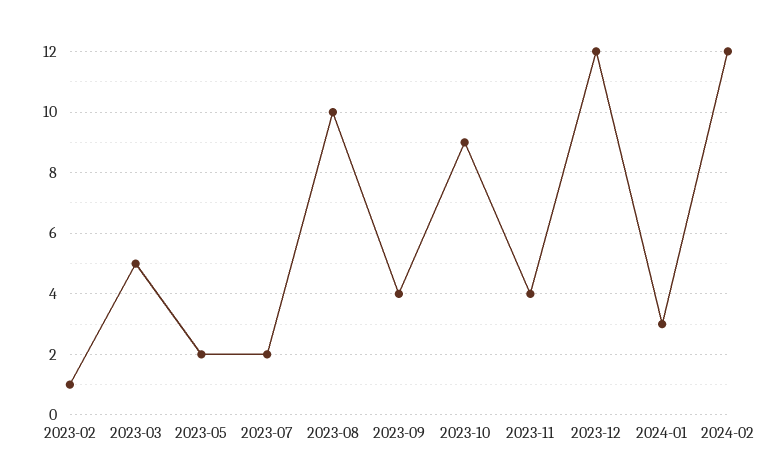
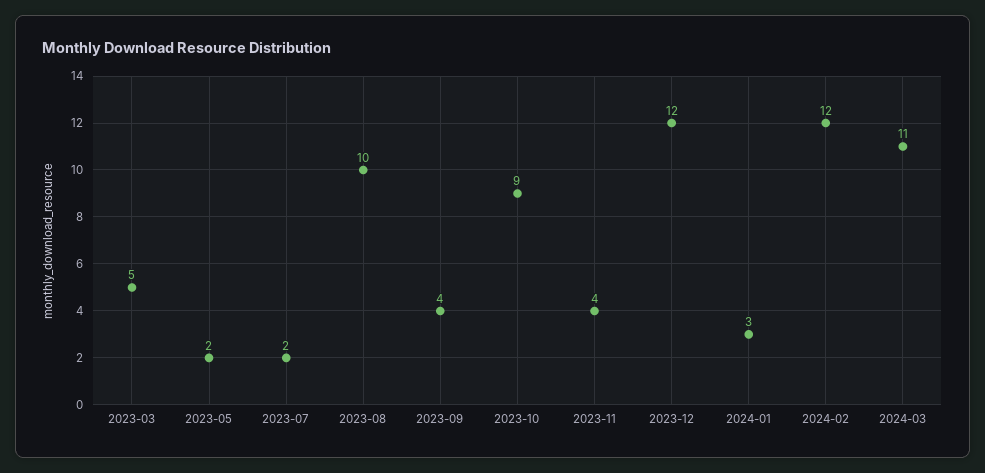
2023-02: 1 -> none
2024-03: none -> 11

